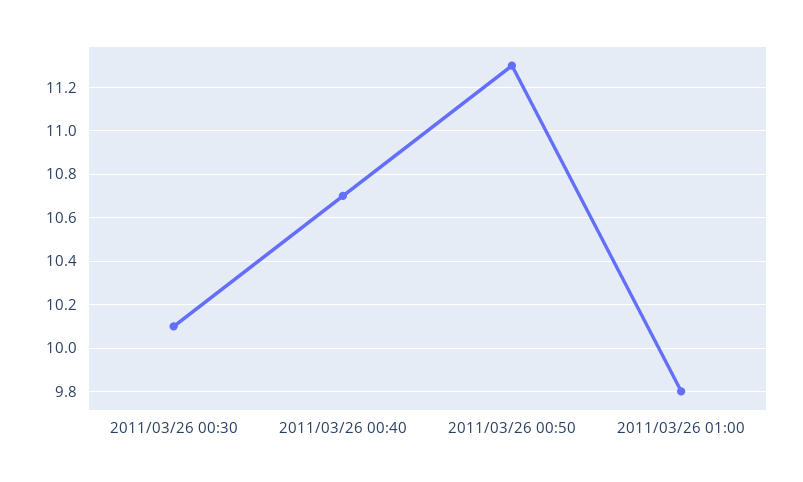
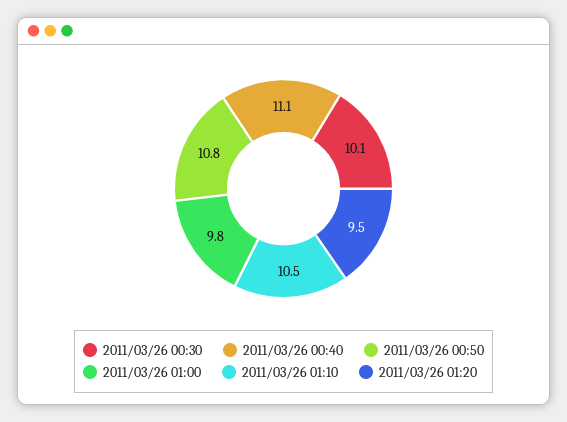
2011/03/26 00:40: 10.7 -> 11.1
2011/03/26 00:50: 11.3 -> 10.8
2011/03/26 01:10: none -> 10.5
2011/03/26 01:20: none -> 9.5

